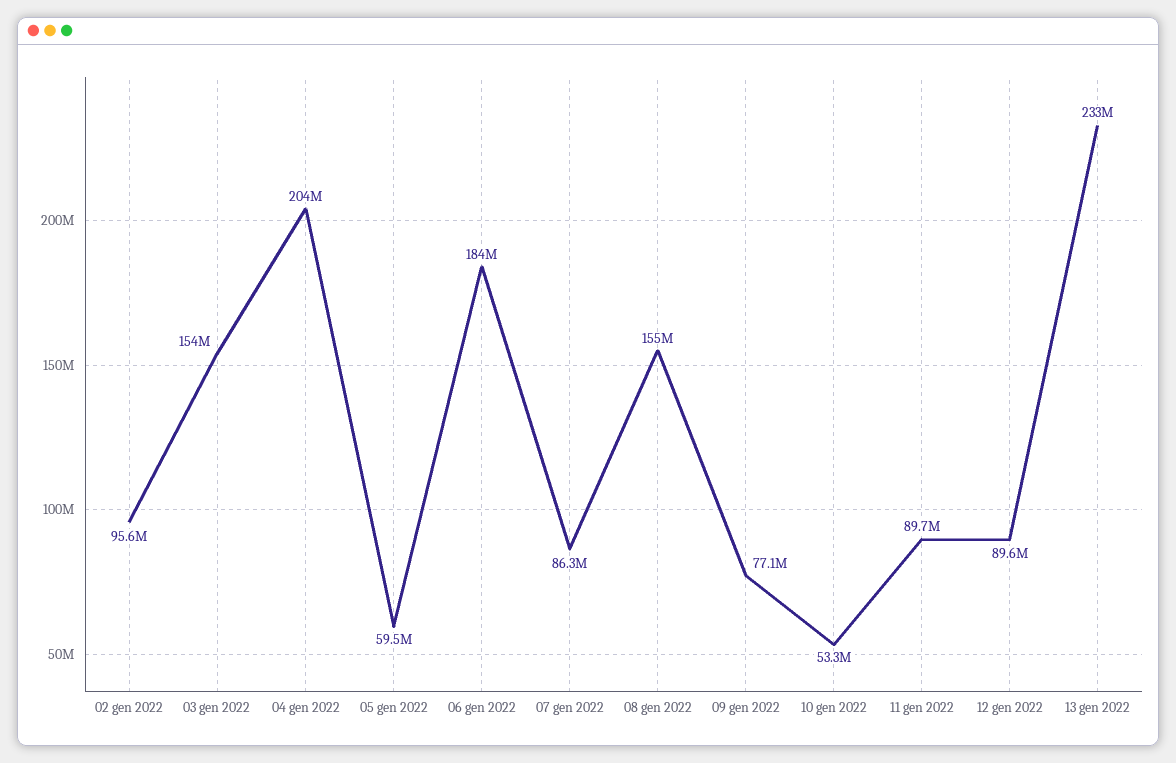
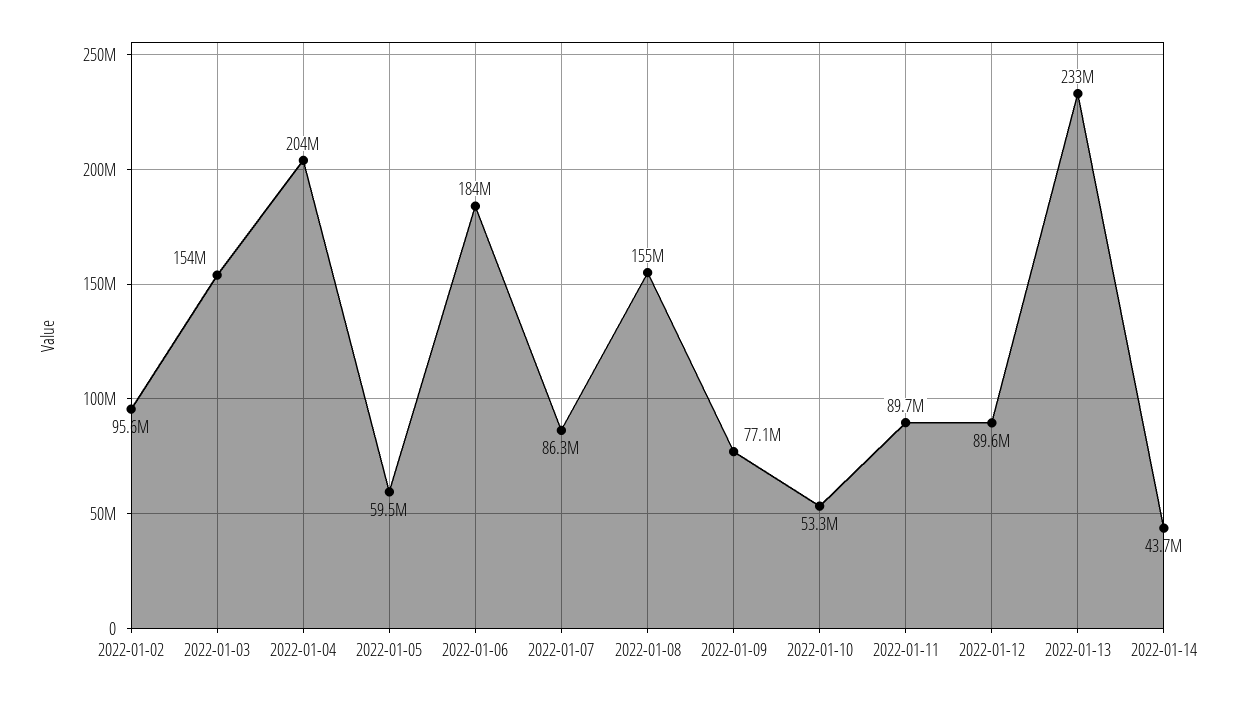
2022-01-14: none -> 43700000

